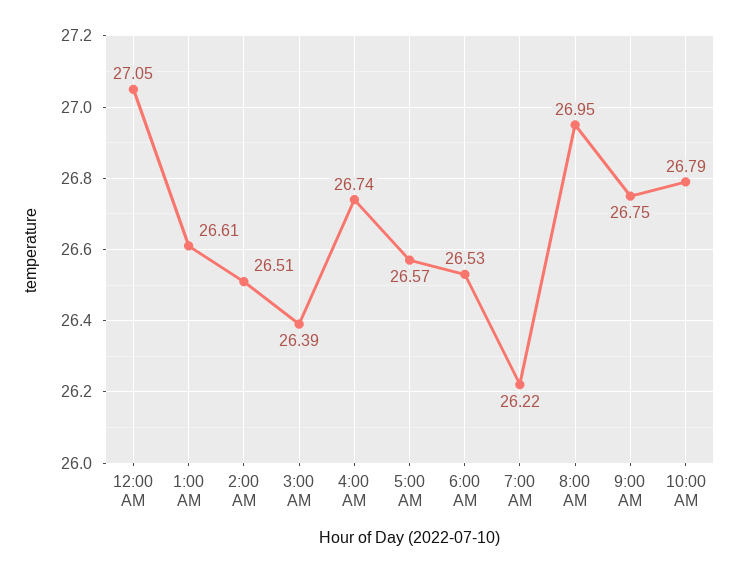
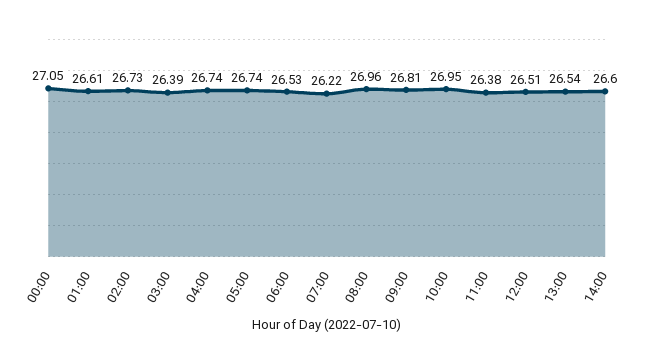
2:00 AM: 26.51 -> 26.73
5:00 AM: 26.57 -> 26.74
8:00 AM: 26.95 -> 26.96
9:00 AM: 26.75 -> 26.81
10:00 AM: 26.79 -> 26.95
11:00: none -> 26.38
12:00: none -> 26.51
13:00: none -> 26.54
14:00: none -> 26.6

